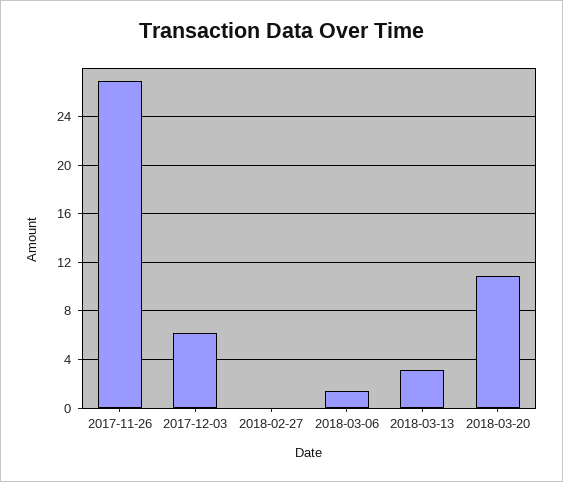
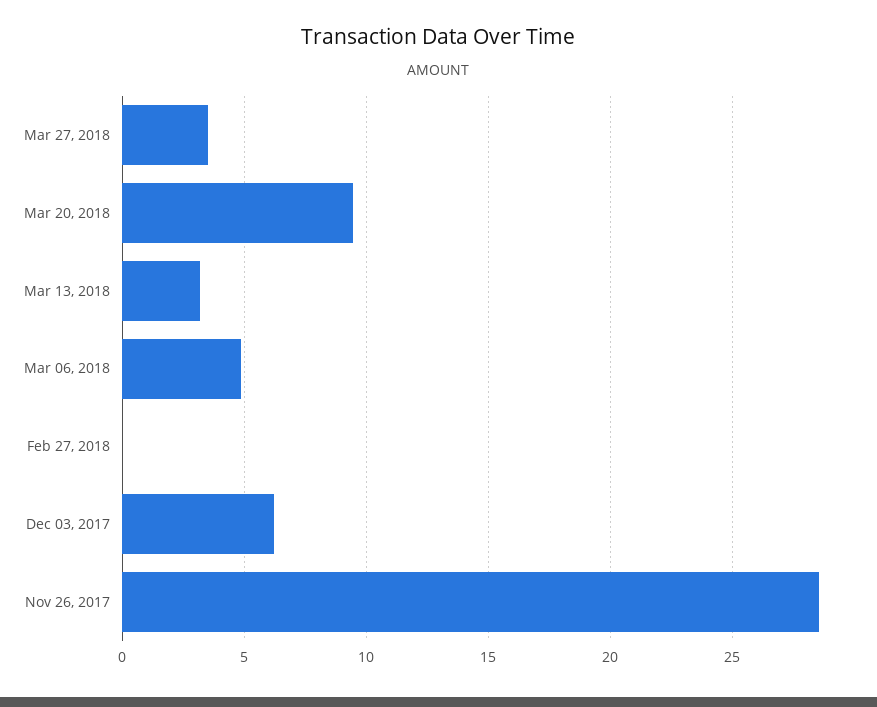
2017-11-26: 27 -> 28.5
2018-03-06: 1.5 -> 5
2018-03-20: 11 -> 9.5
Mar 27, 2018: none -> 3.5

